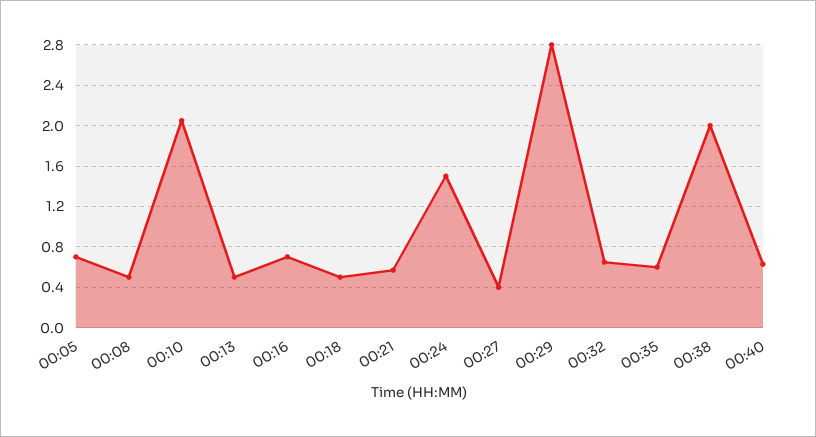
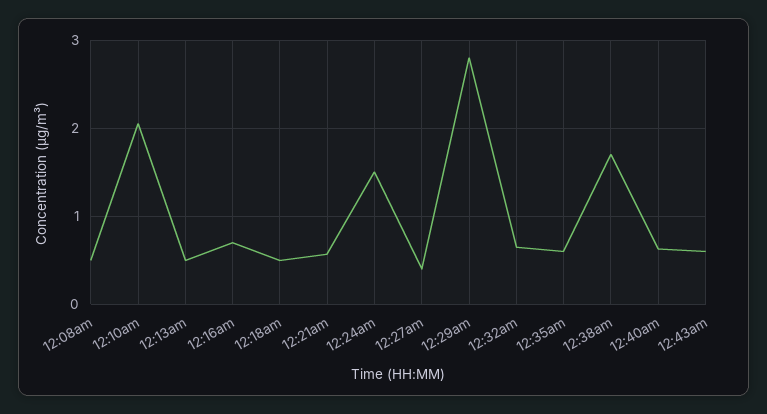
00:05: 0.7 -> none
00:38: 2 -> 1.7
12:43am: none -> 0.6

